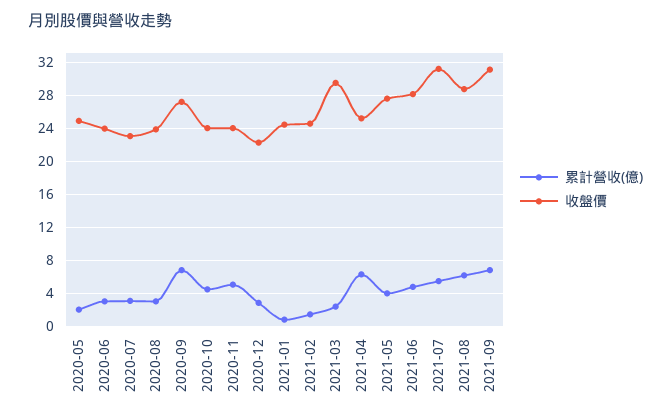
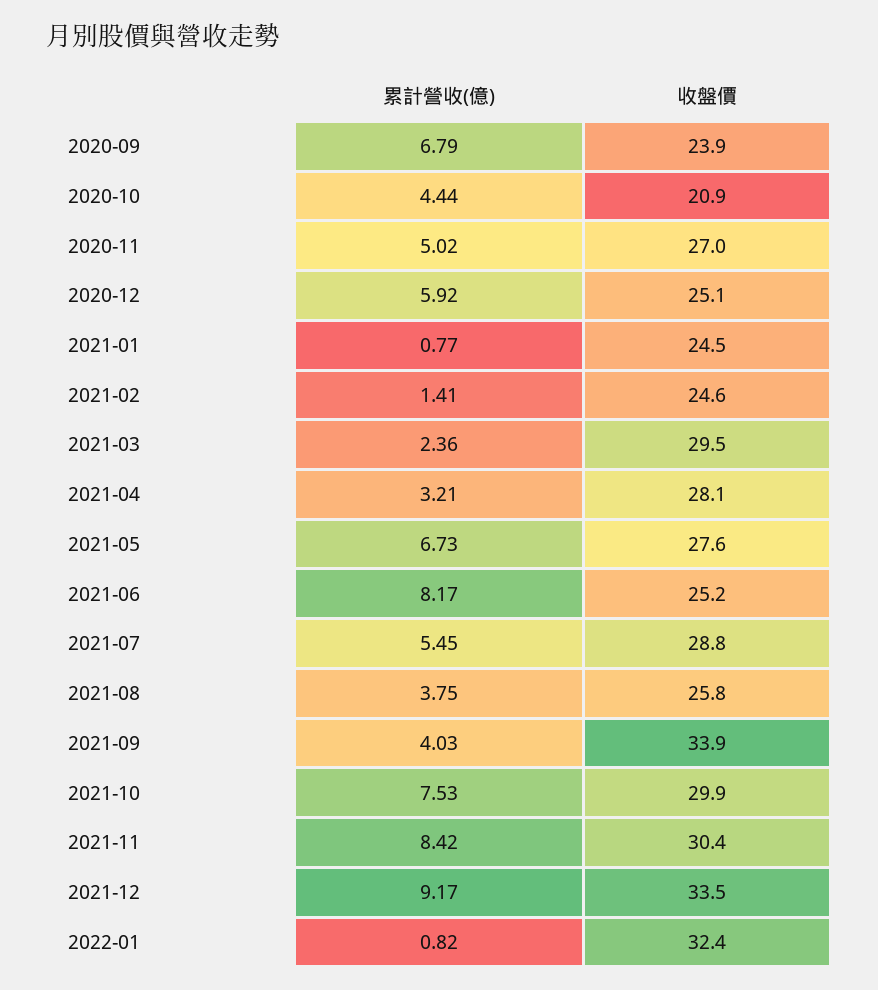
累計營收(億), 2020-05: 2 -> none
收盤價, 2020-05: 25 -> none
累計營收(億), 2020-06: 3 -> none
收盤價, 2020-06: 24 -> none
累計營收(億), 2020-07: 3 -> none
收盤價, 2020-07: 23 -> none
累計營收(億), 2020-08: 3 -> none
收盤價, 2020-08: 24 -> none
收盤價, 2020-09: 27 -> 23.9
收盤價, 2020-10: 24 -> 20.9
收盤價, 2020-11: 24 -> 27
累計營收(億), 2020-12: 3 -> 5.92
收盤價, 2020-12: 22 -> 25.1
累計營收(億), 2021-04: 6 -> 3.21
收盤價, 2021-04: 25 -> 28.1
累計營收(億), 2021-05: 4 -> 6.73
累計營收(億), 2021-06: 5 -> 8.17
收盤價, 2021-06: 28 -> 25.2
收盤價, 2021-07: 31 -> 28.8
累計營收(億), 2021-08: 6 -> 3.75
收盤價, 2021-08: 29 -> 25.8
累計營收(億), 2021-09: 7 -> 4.03
收盤價, 2021-09: 31 -> 33.9
累計營收(億), 2021-10: none -> 7.53
收盤價, 2021-10: none -> 29.9
累計營收(億), 2021-11: none -> 8.42
收盤價, 2021-11: none -> 30.4
累計營收(億), 2021-12: none -> 9.17
收盤價, 2021-12: none -> 33.5
累計營收(億), 2022-01: none -> 0.82
收盤價, 2022-01: none -> 32.4

